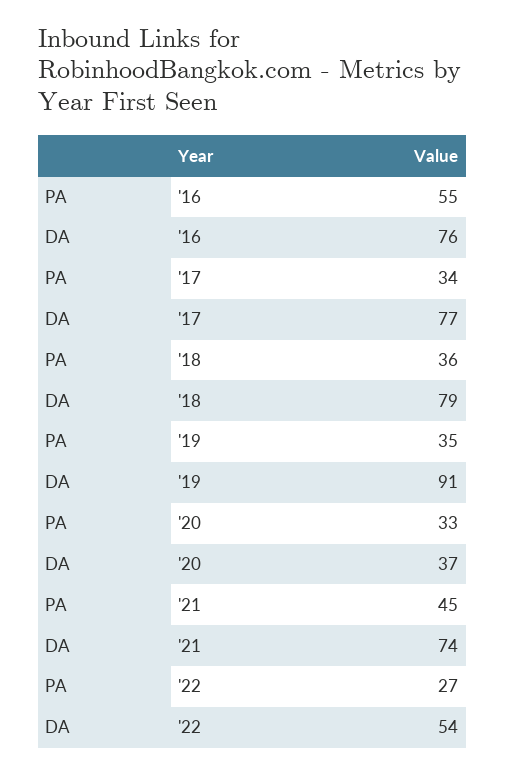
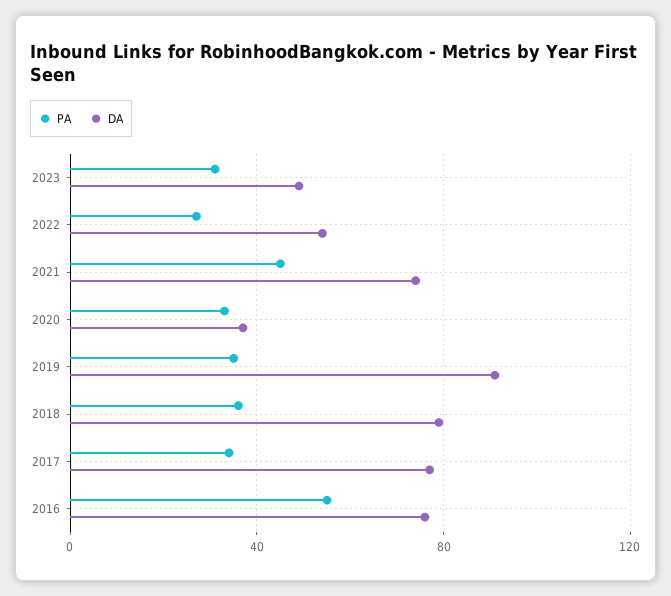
PA, 2023: none -> 30
DA, 2023: none -> 50

